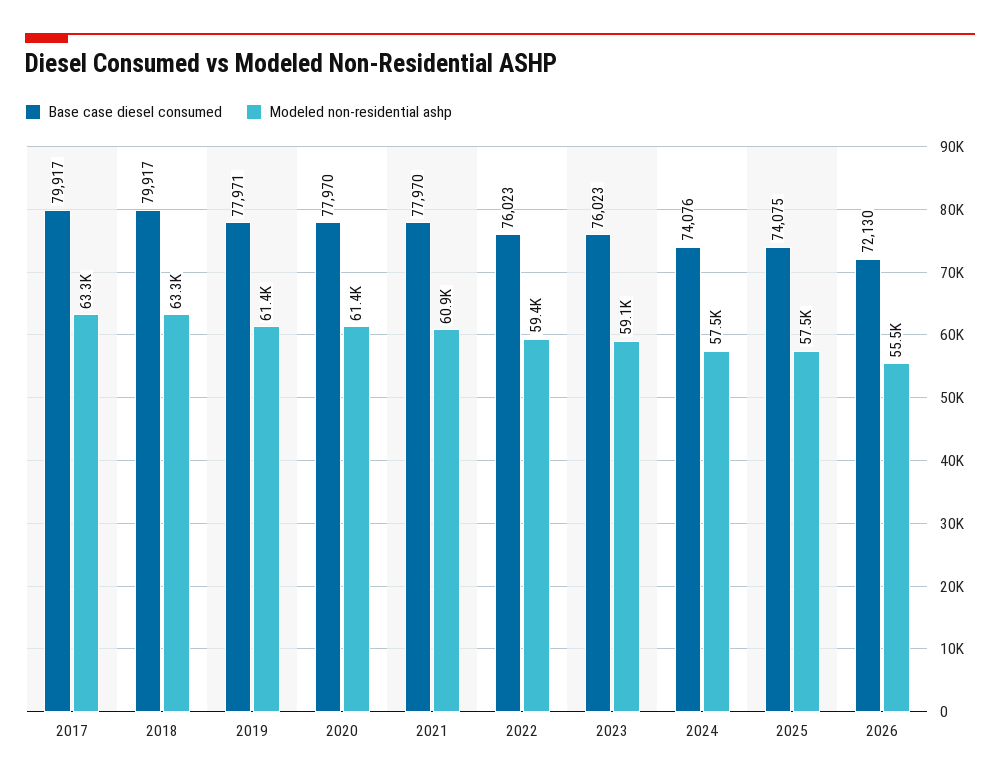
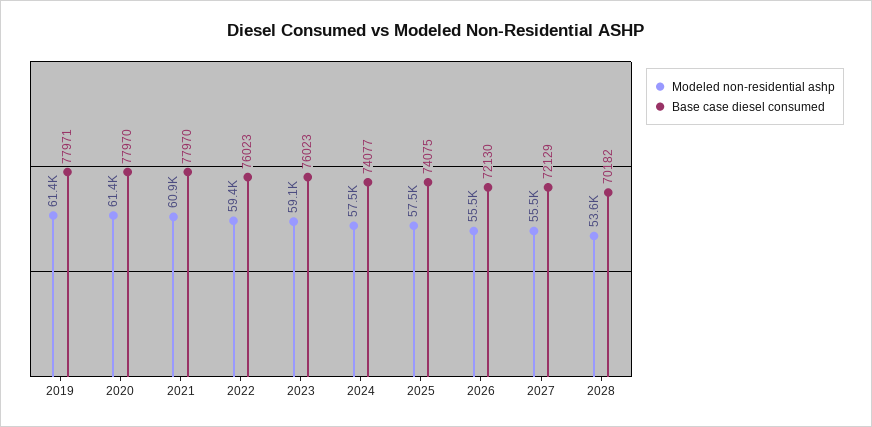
Base case diesel consumed, 2017: 79917 -> none
Modeled non-residential ashp, 2017: 63300 -> none
Base case diesel consumed, 2018: 79917 -> none
Modeled non-residential ashp, 2018: 63300 -> none
Base case diesel consumed, 2024: 74076 -> 74077
Modeled non-residential ashp, 2027: none -> 55500
Base case diesel consumed, 2027: none -> 72129
Modeled non-residential ashp, 2028: none -> 53600
Base case diesel consumed, 2028: none -> 70182

